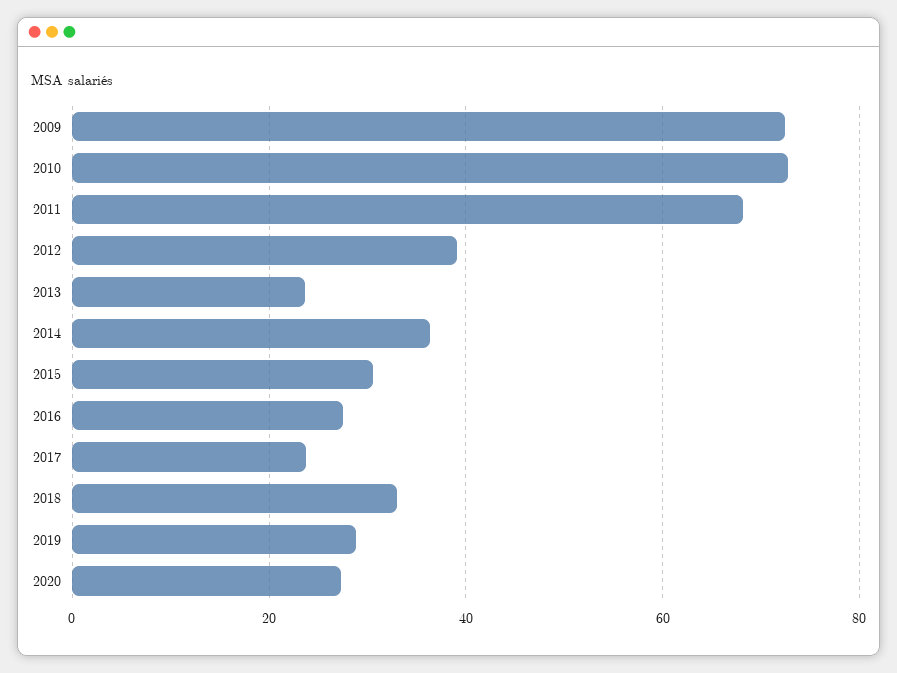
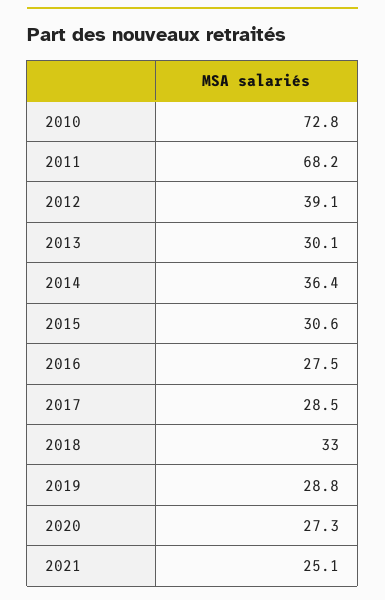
2009: 72 -> none
2013: 24 -> 30.1
2017: 24 -> 28.5
2021: none -> 25.1

